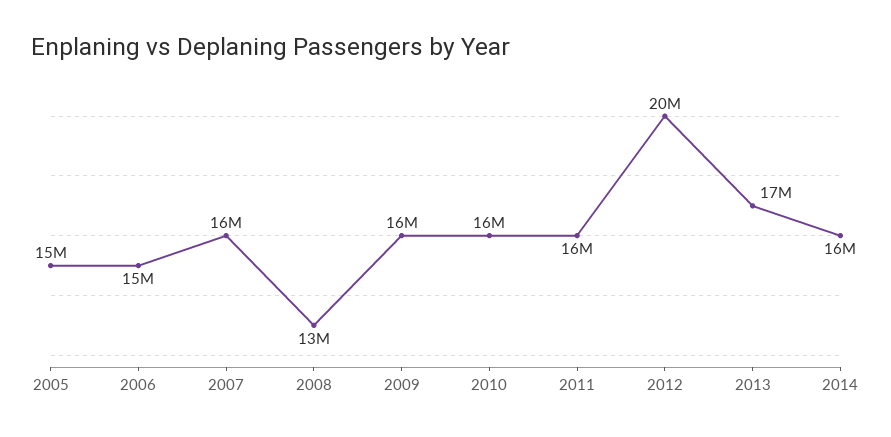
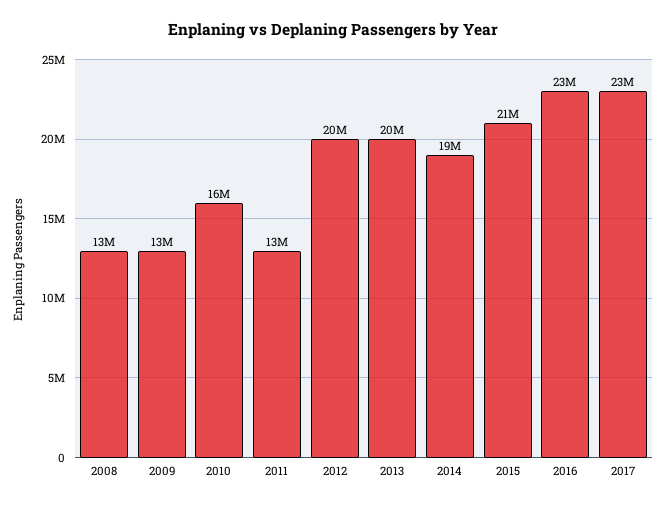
2005: 15000000 -> none
2006: 15000000 -> none
2007: 16000000 -> none
2009: 16000000 -> 13000000
2011: 16000000 -> 13000000
2013: 17000000 -> 20000000
2014: 16000000 -> 19000000
2015: none -> 21000000
2016: none -> 23000000
2017: none -> 23000000

